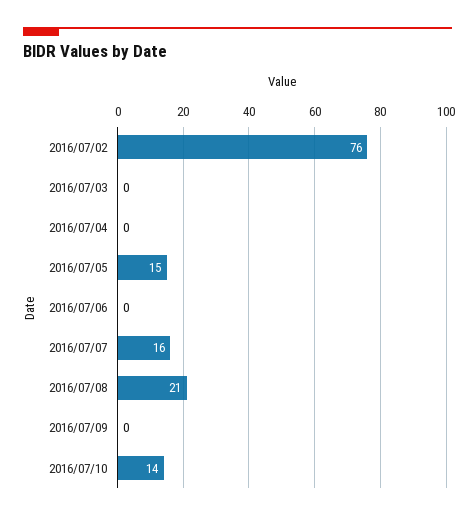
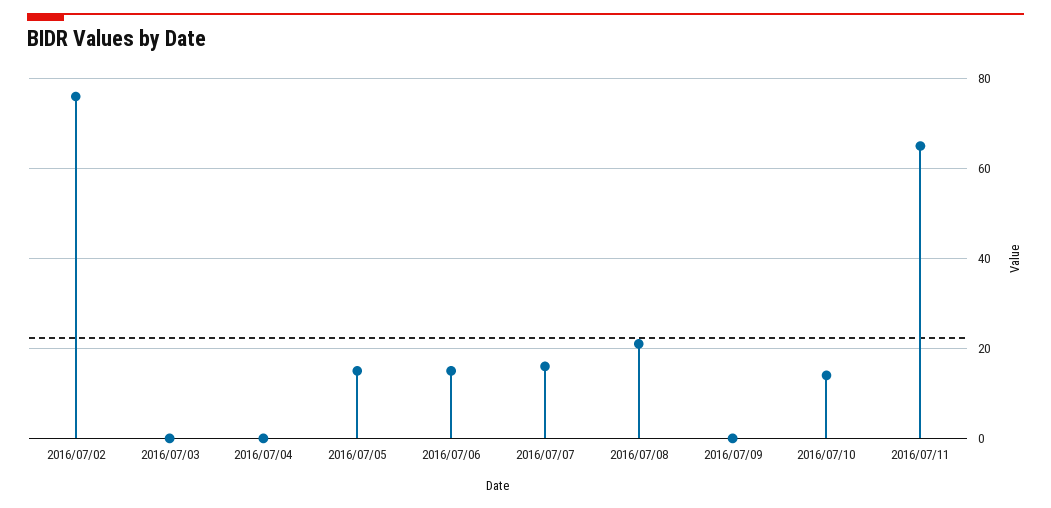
2016/07/06: 0 -> 15
2016/07/11: none -> 65

